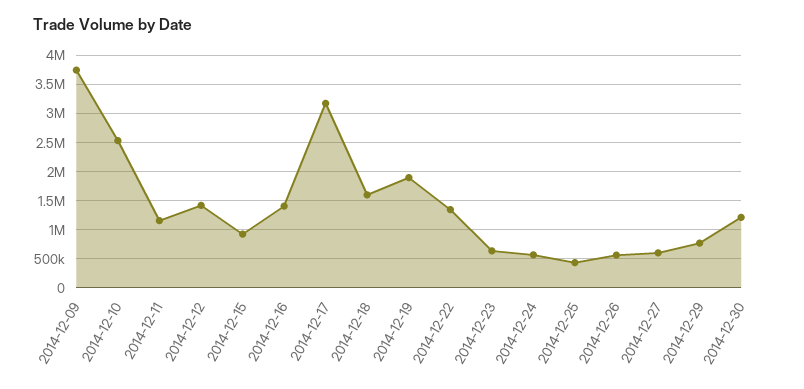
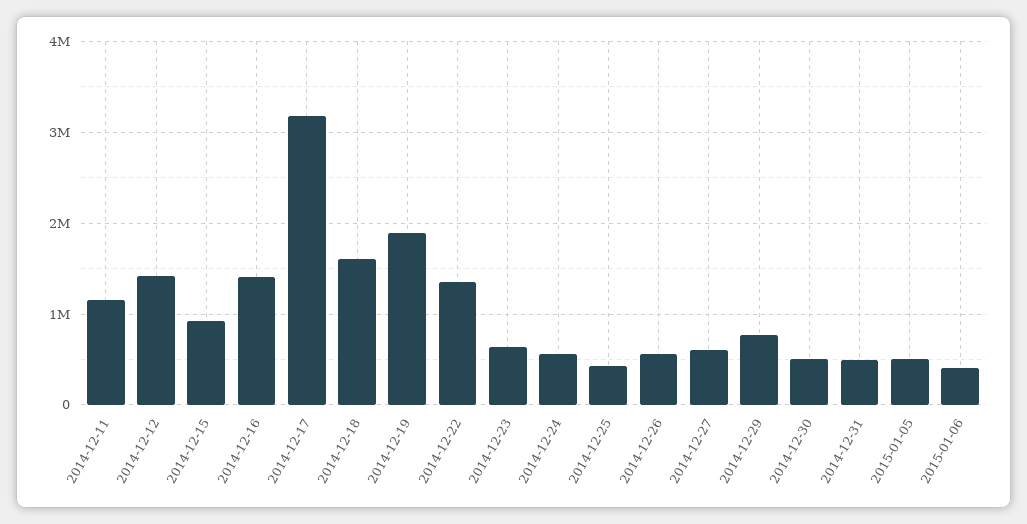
2014-12-09: 3750000 -> none
2014-12-10: 2500000 -> none
2014-12-30: 1250000 -> 500000
2014-12-31: none -> 500000
2015-01-05: none -> 500000
2015-01-06: none -> 400000

